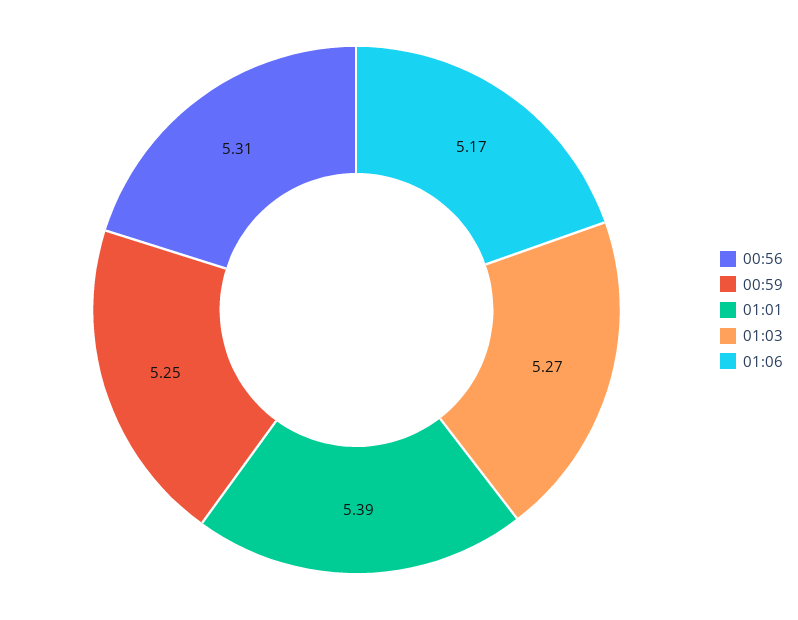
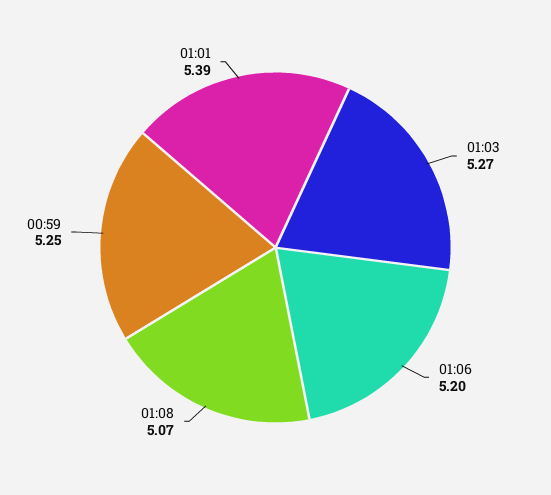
00:56: 5.31 -> none
01:06: 5.17 -> 5.2
01:08: none -> 5.07

